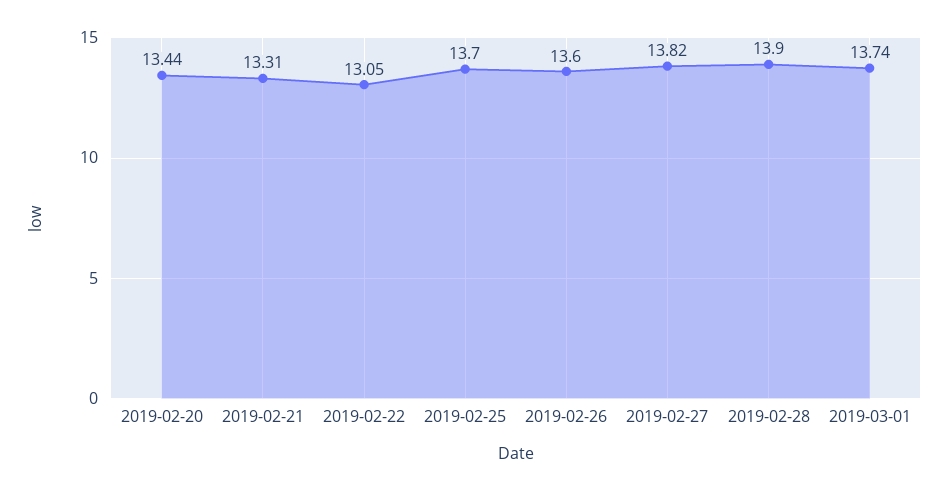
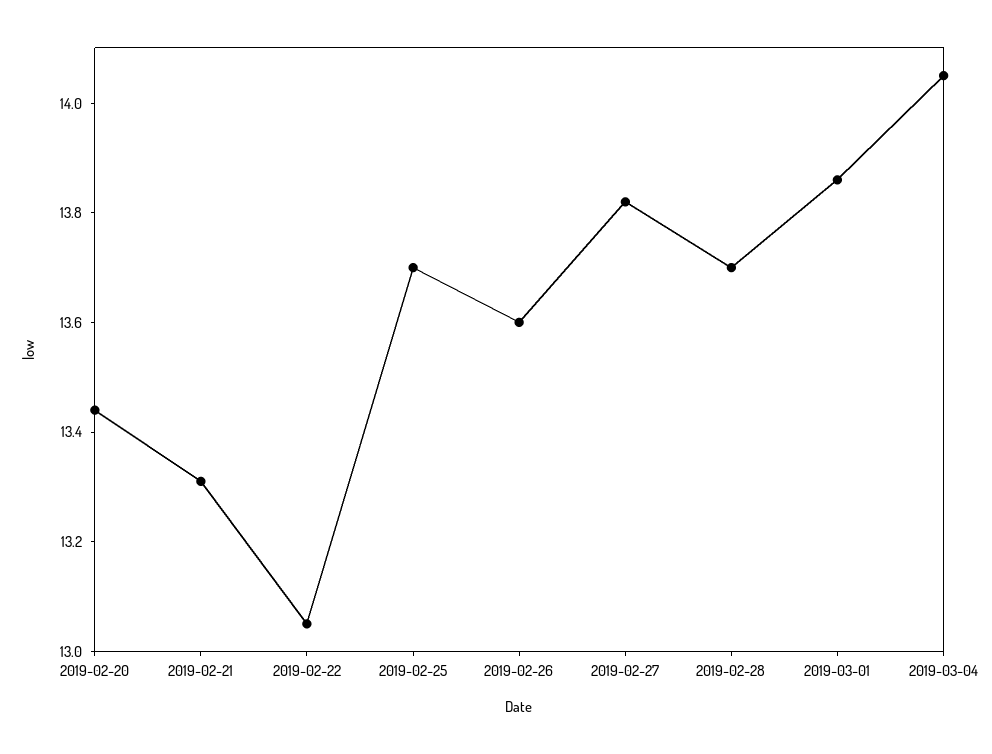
2019-02-28: 13.9 -> 13.7
2019-03-01: 13.74 -> 13.85
2019-03-04: none -> 14.05

